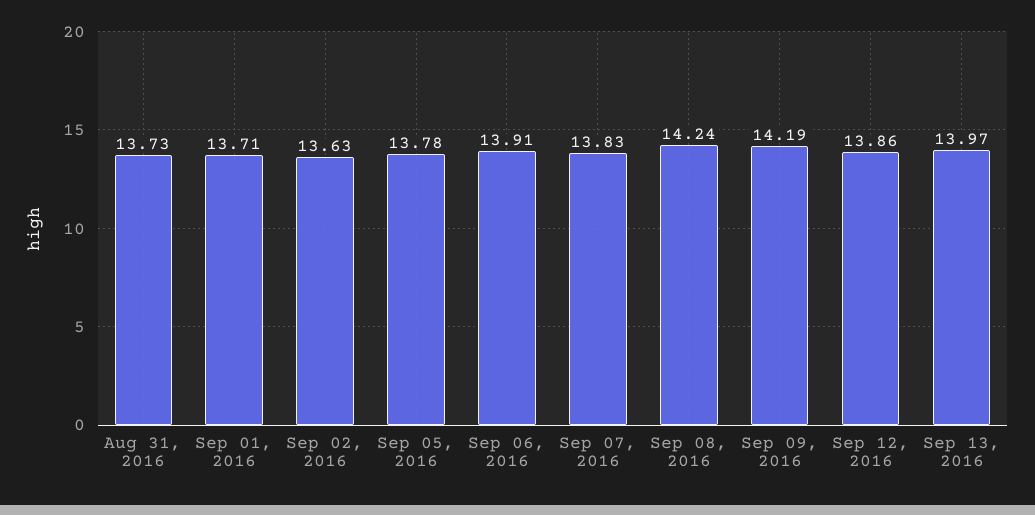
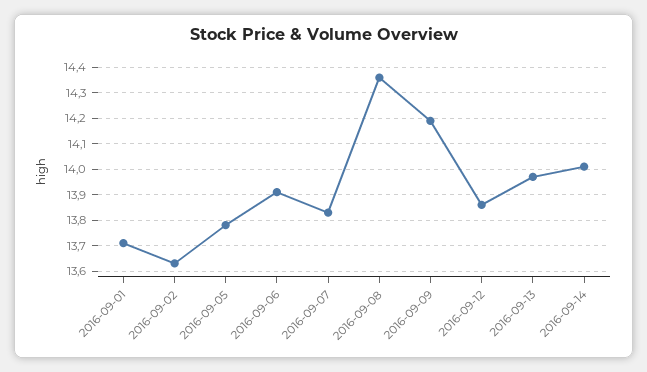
Aug 31, 2016: 13.73 -> none
Sep 08, 2016: 14.24 -> 14.35
2016-09-14: none -> 14

